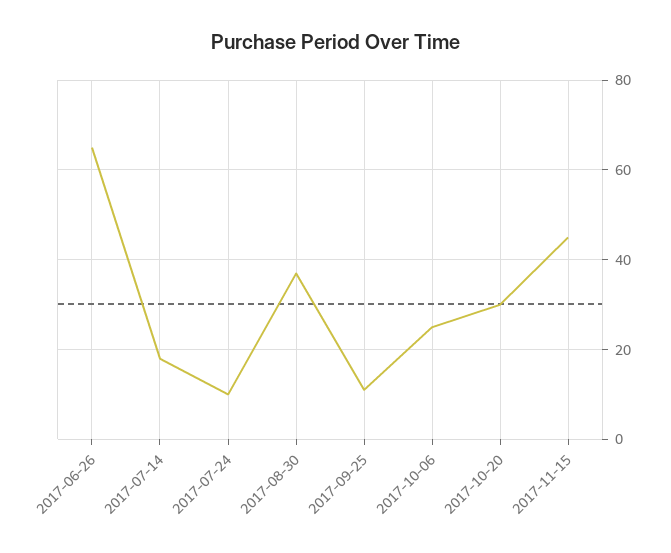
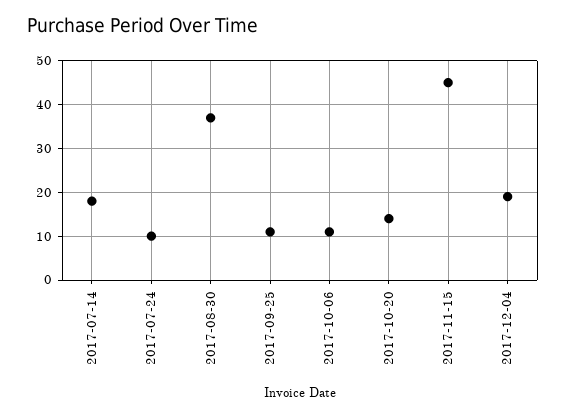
2017-06-26: 65 -> none
2017-10-06: 25 -> 10
2017-10-20: 30 -> 15
2017-12-04: none -> 20

